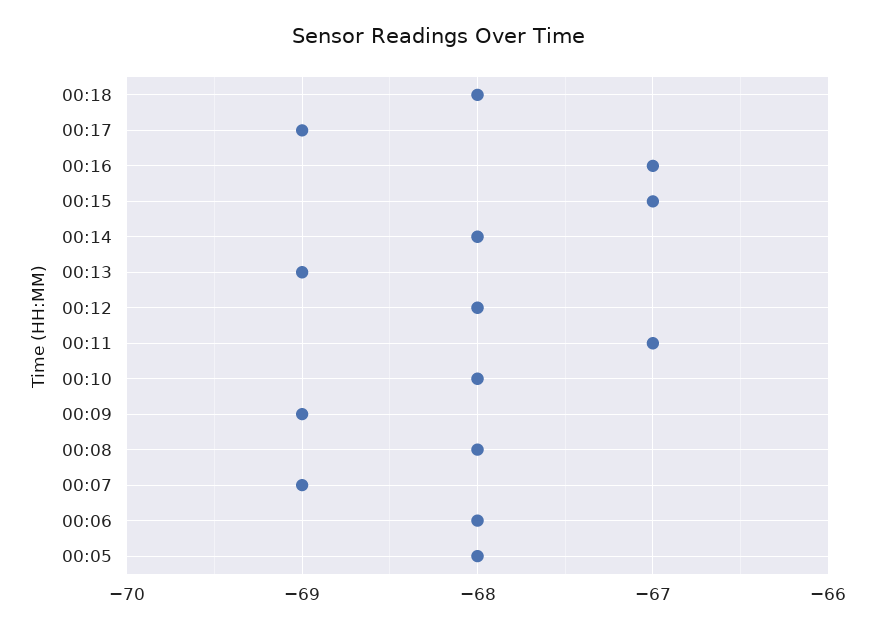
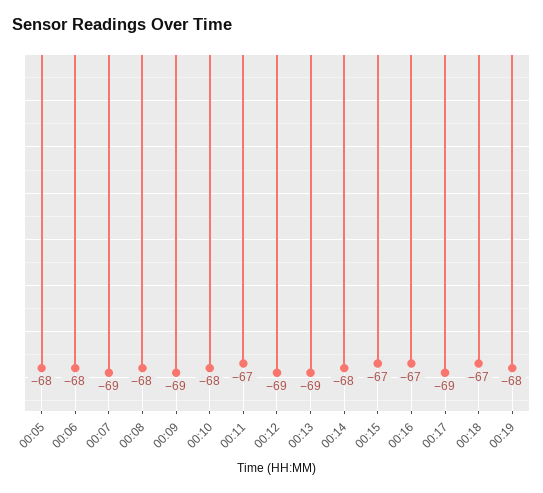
00:18: -68 -> -67
00:12: -68 -> -69
00:19: none -> -68

